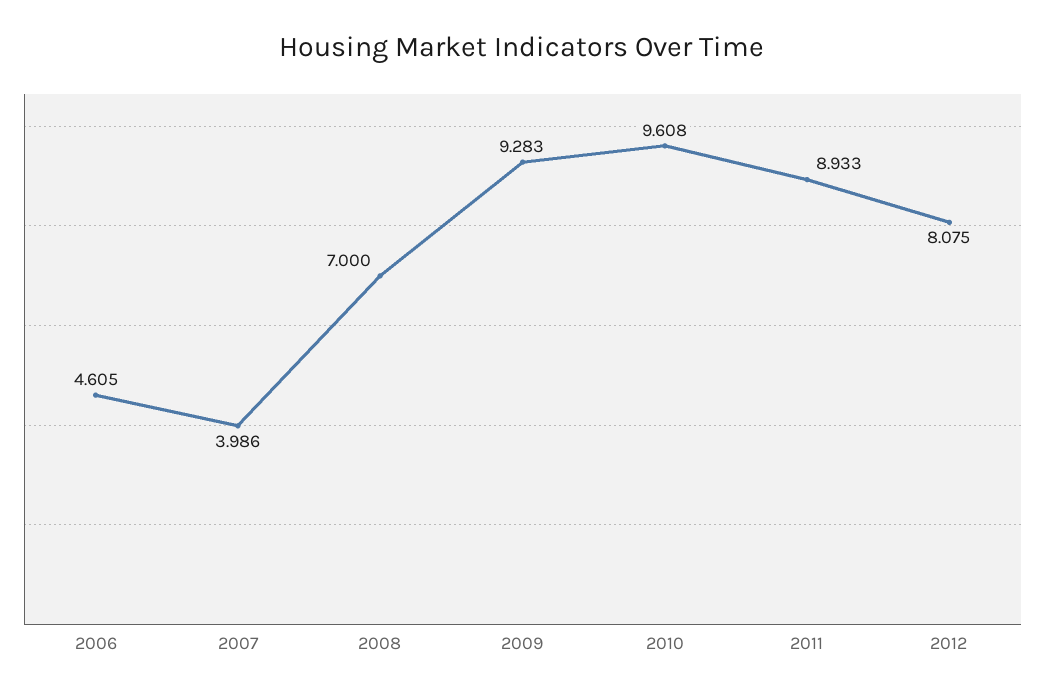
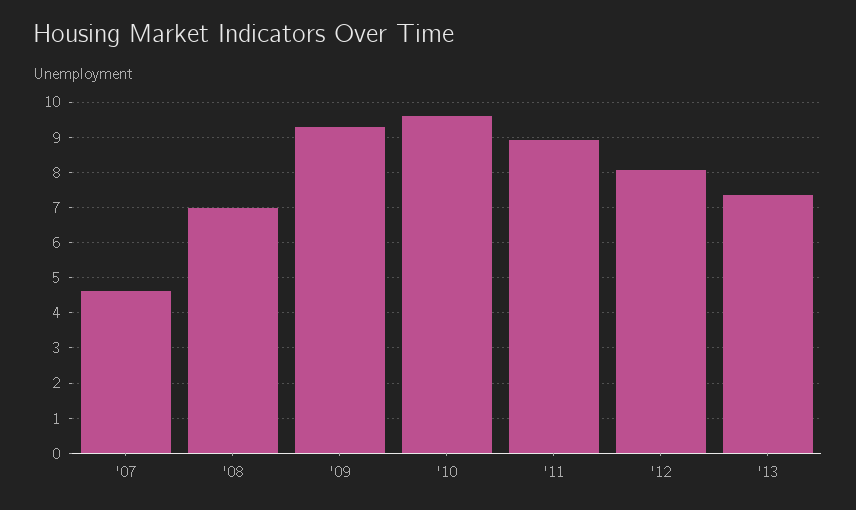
2006: 4.605 -> none
2007: 3.986 -> 4.6
'13: none -> 7.4

